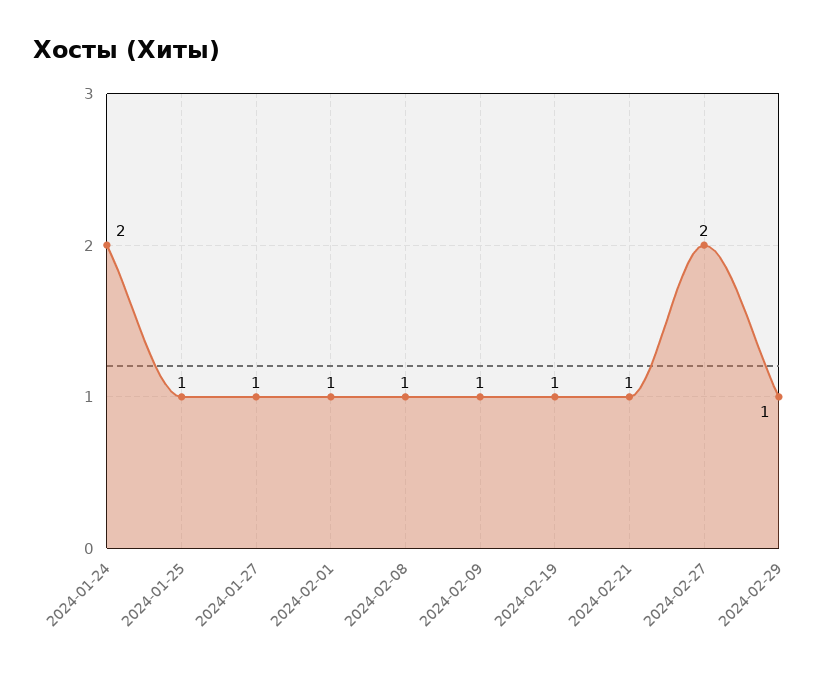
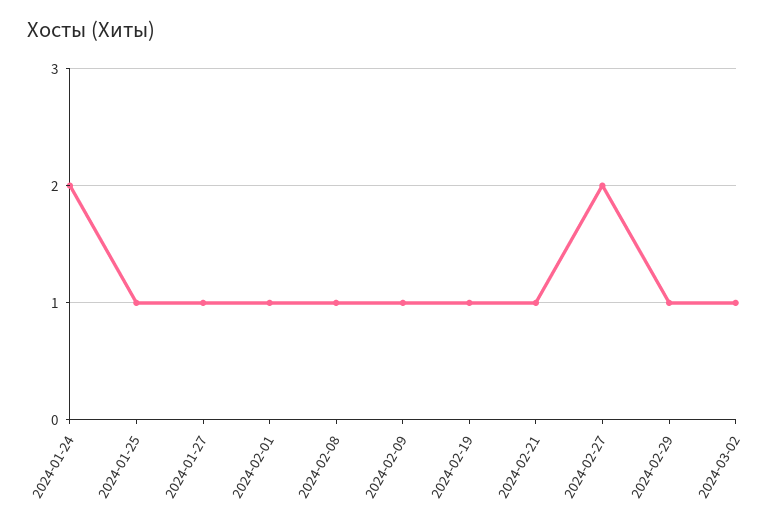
2024-03-02: none -> 1

